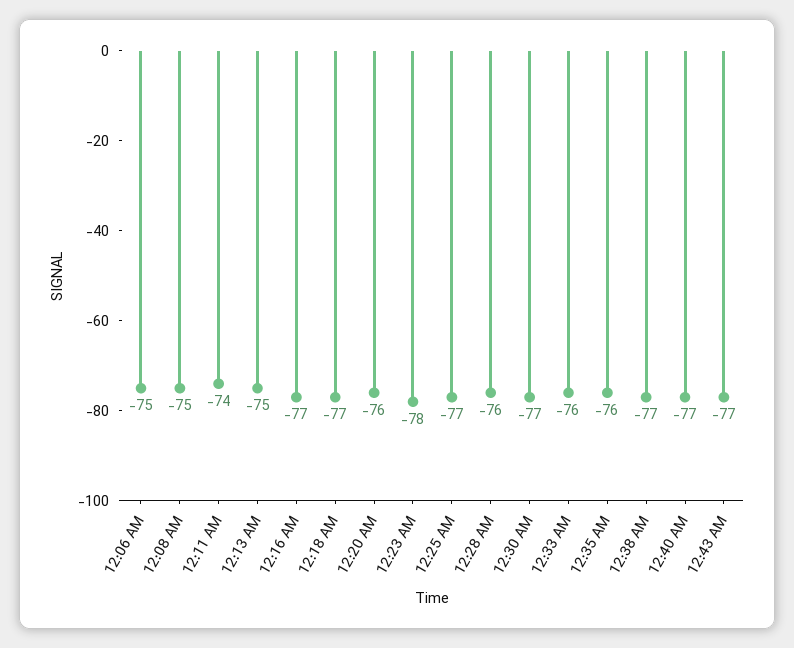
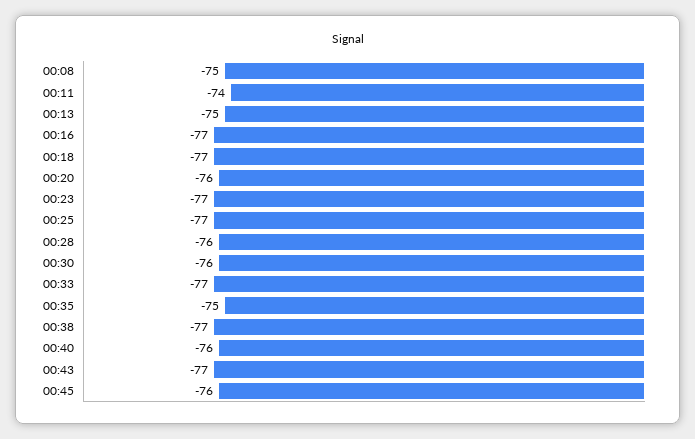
12:06 AM: -75 -> none
12:23 AM: -78 -> -77
12:30 AM: -77 -> -76
12:33 AM: -76 -> -77
12:35 AM: -76 -> -75
12:40 AM: -77 -> -76
00:45: none -> -76

